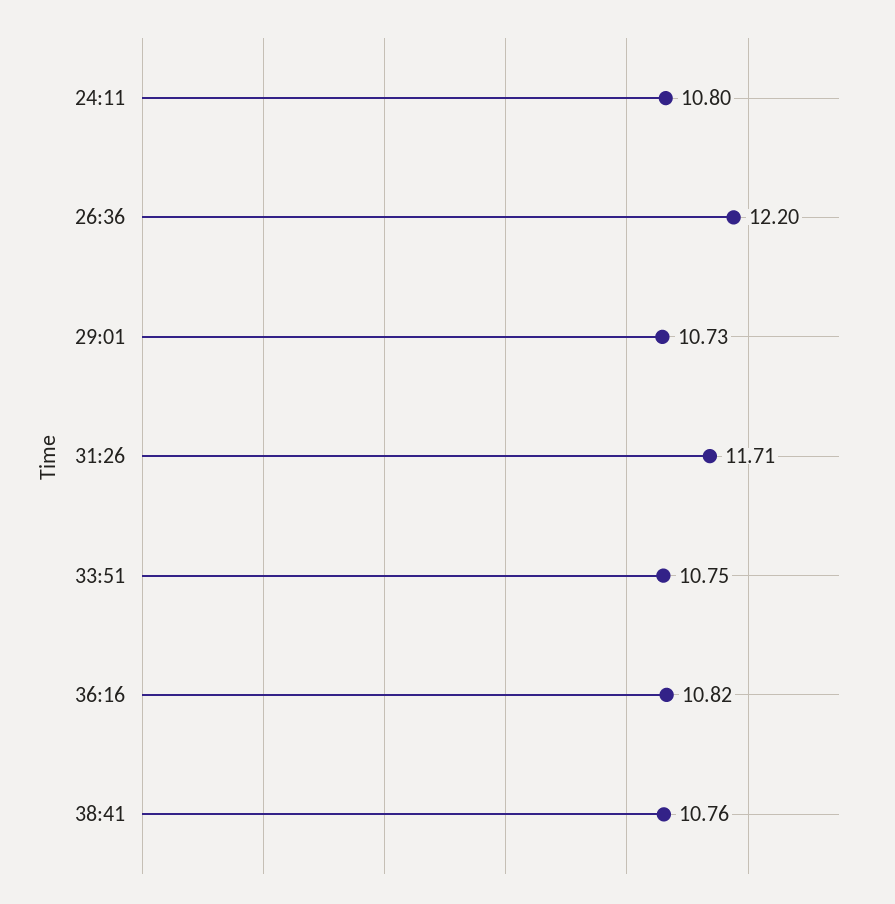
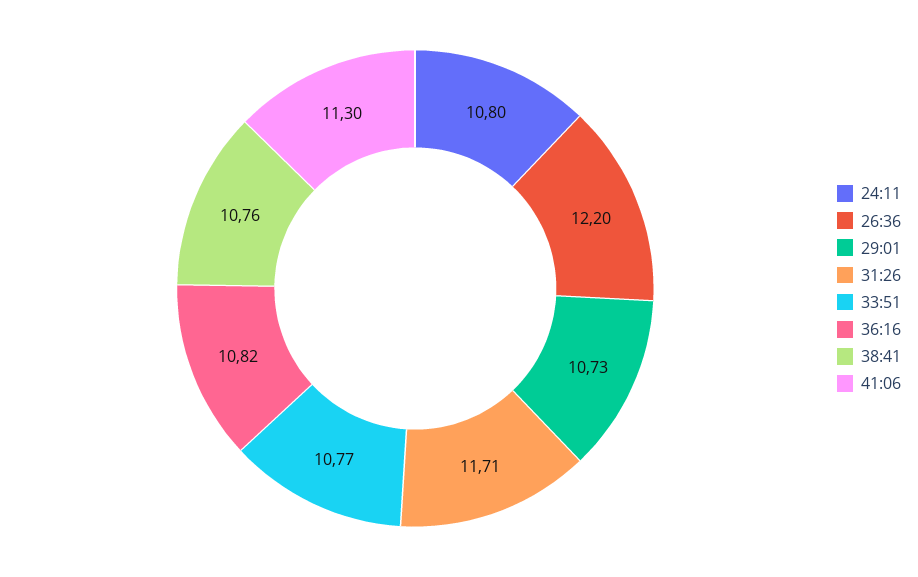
33:51: 10.75 -> 10.77
41:06: none -> 11.3

